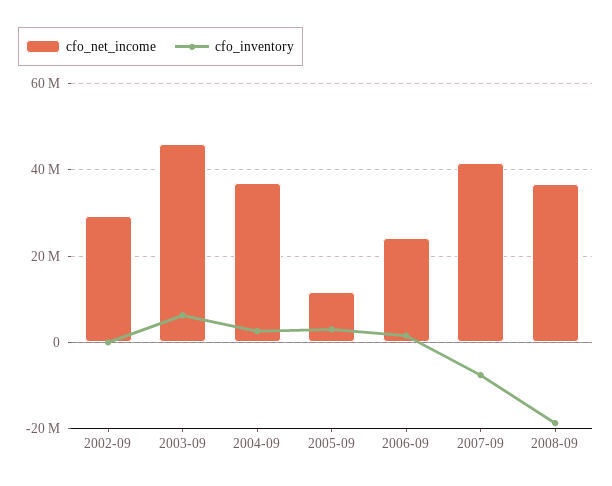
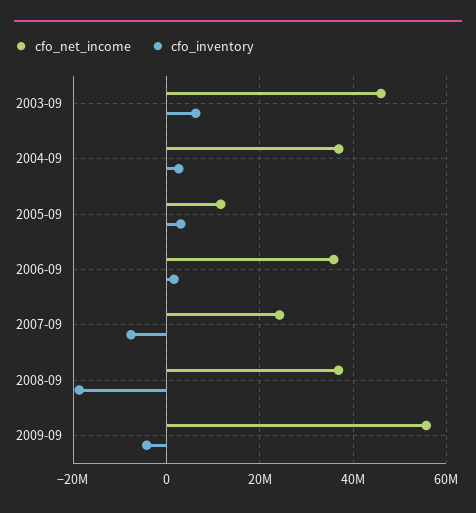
cfo_net_income, 2002-09: 30000000 -> none
cfo_inventory, 2002-09: 0 -> none
cfo_net_income, 2006-09: 24000000 -> 36000000
cfo_net_income, 2007-09: 42000000 -> 24000000
cfo_net_income, 2009-09: none -> 56000000
cfo_inventory, 2009-09: none -> -4000000

